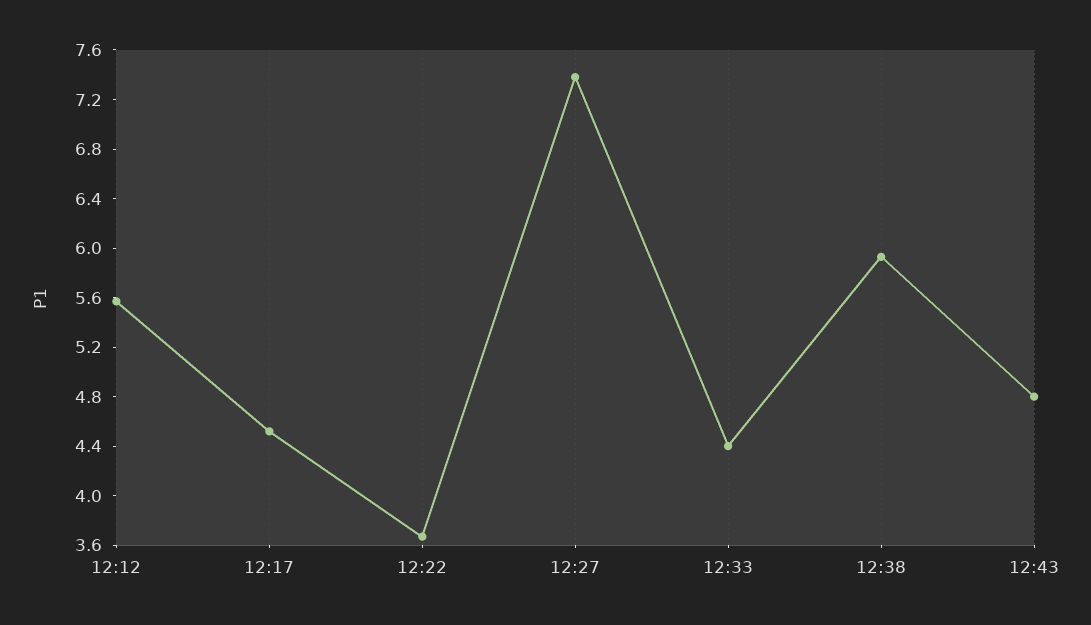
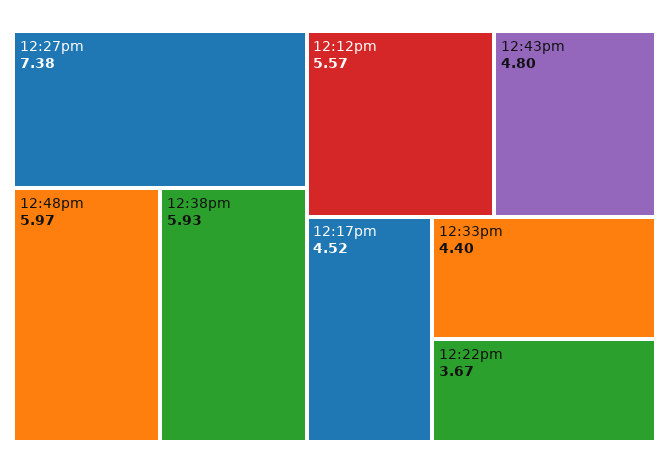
12:48pm: none -> 5.97

